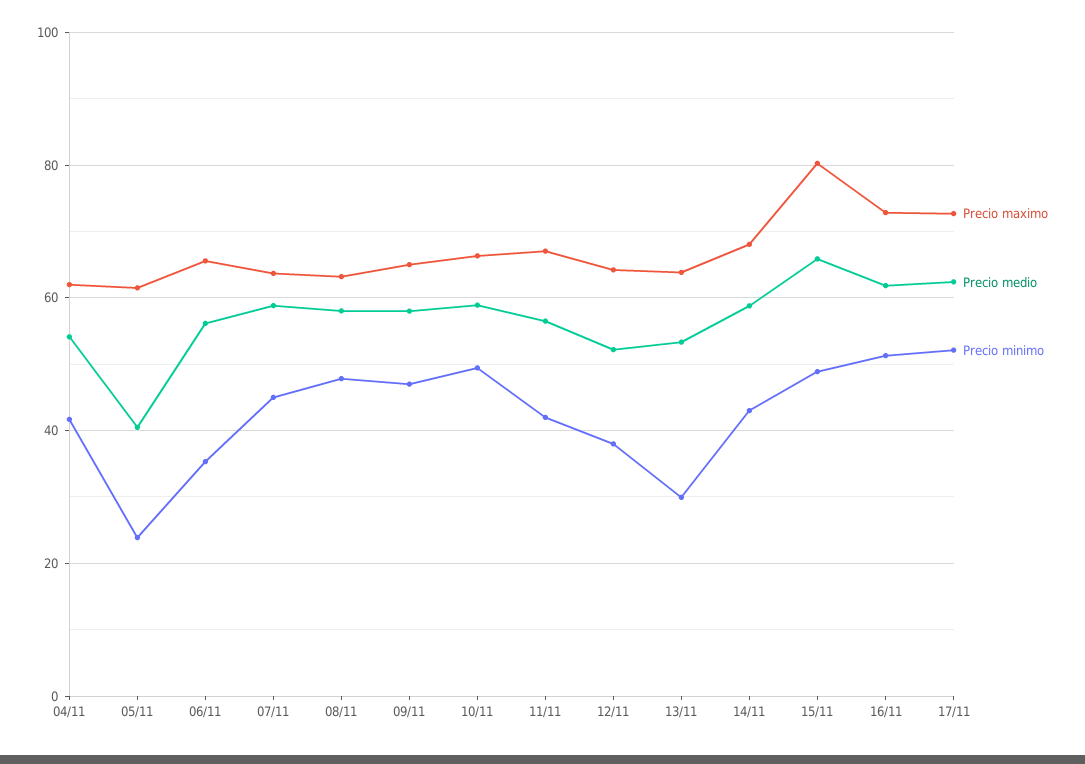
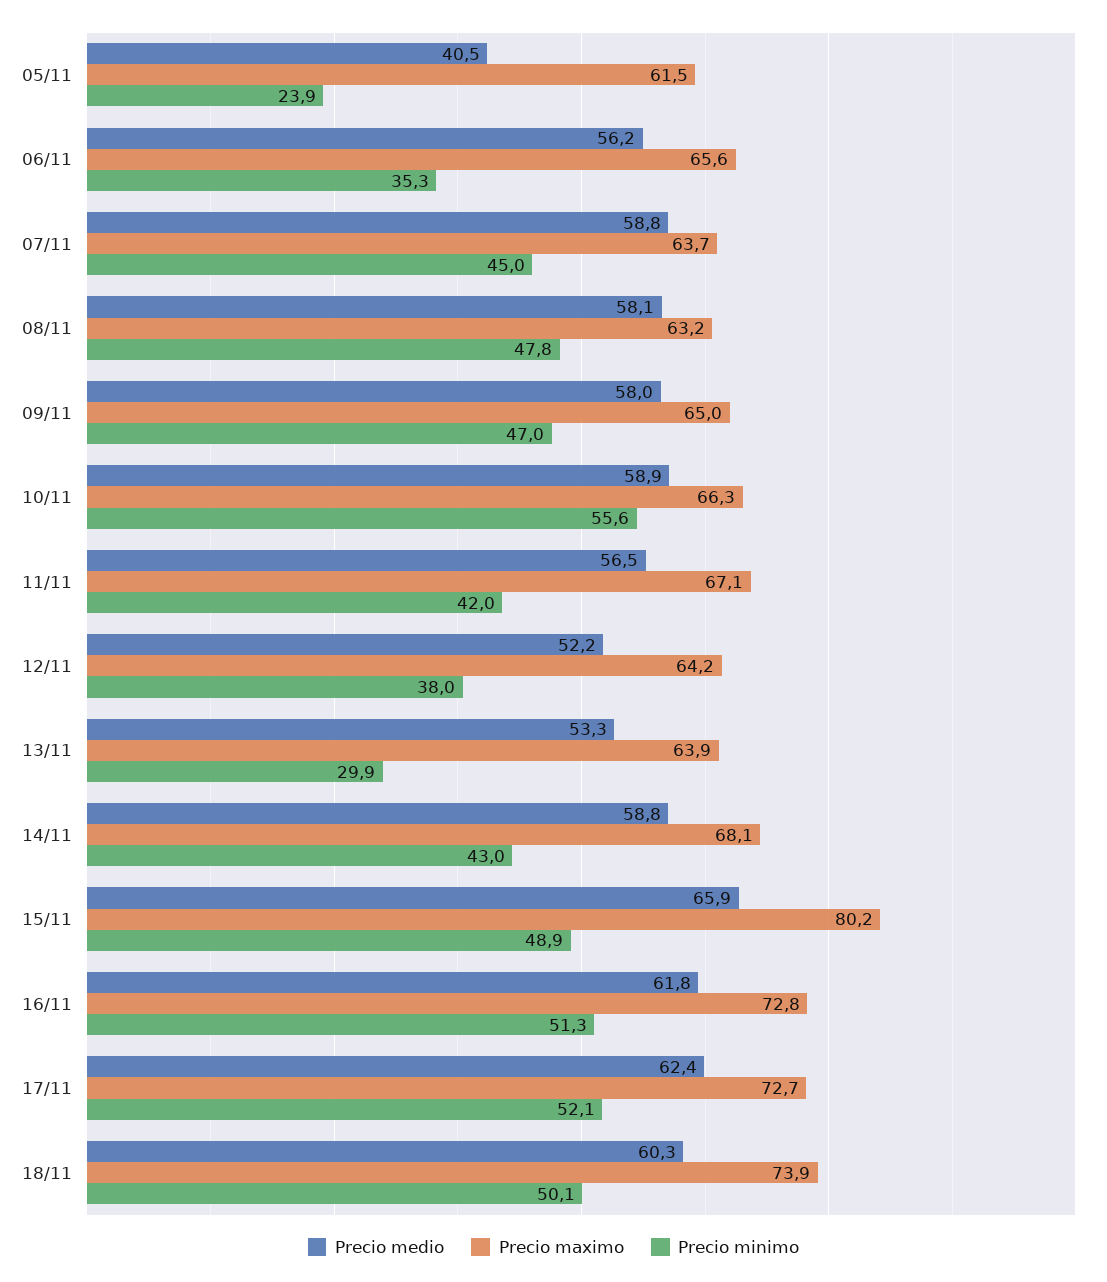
Precio maximo, 04/11: 62 -> none
Precio medio, 04/11: 54 -> none
Precio minimo, 04/11: 42 -> none
Precio minimo, 10/11: 50 -> 55.6
Precio medio, 18/11: none -> 60.3
Precio maximo, 18/11: none -> 73.9
Precio minimo, 18/11: none -> 50.1

